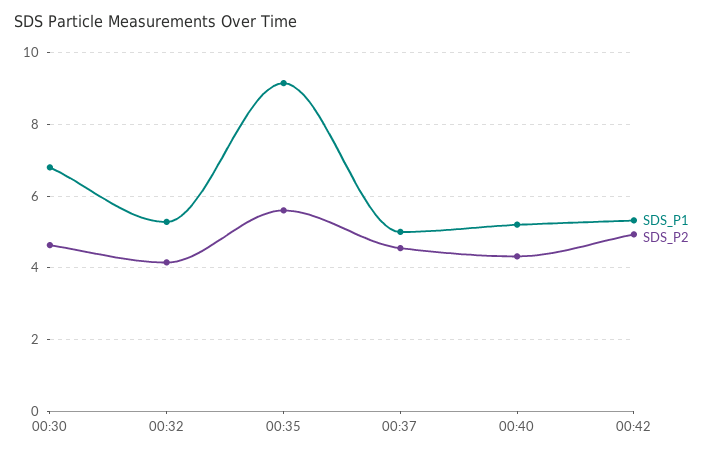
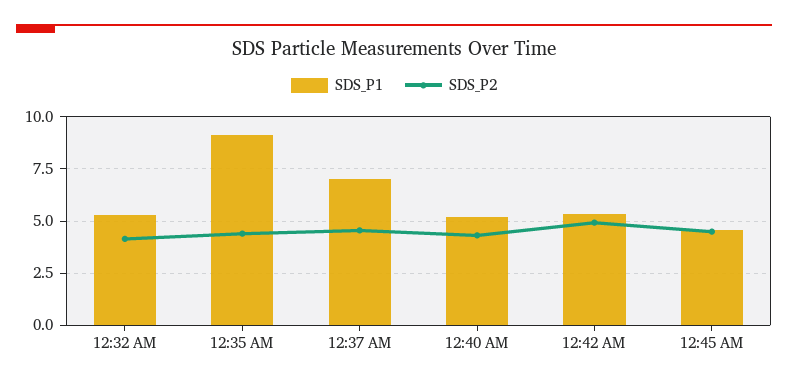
SDS_P1, 00:30: 6.8 -> none
SDS_P2, 00:30: 4.6 -> none
SDS_P2, 00:35: 5.6 -> 4.5
SDS_P1, 00:37: 5 -> 7
SDS_P1, 12:45 AM: none -> 4.5
SDS_P2, 12:45 AM: none -> 4.5

